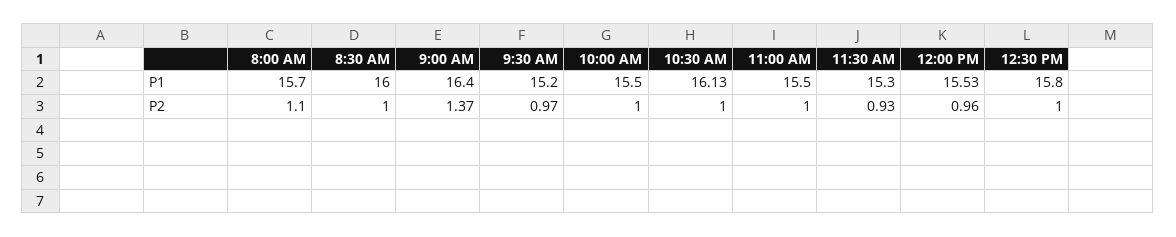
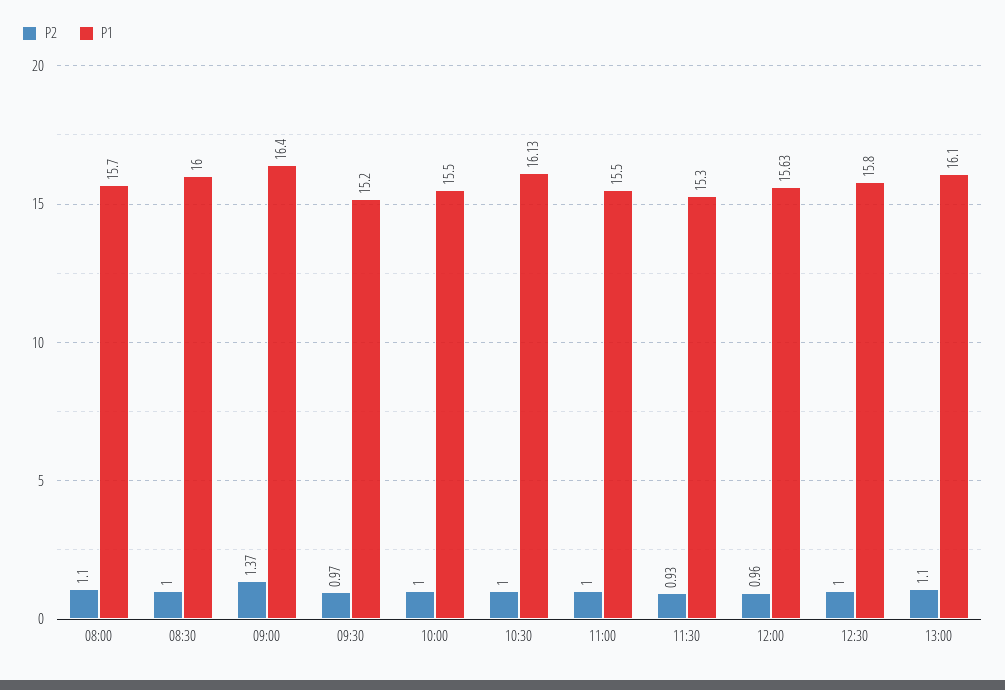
P1, 12:00 PM: 15.53 -> 15.63
P2, 13:00: none -> 1.1
P1, 13:00: none -> 16.1

